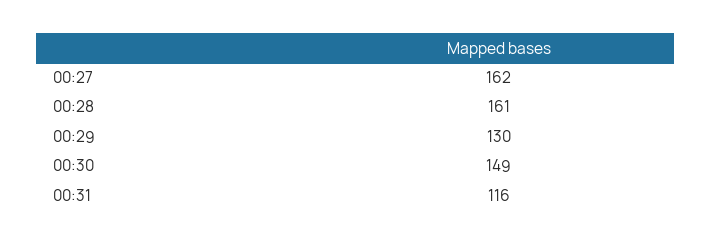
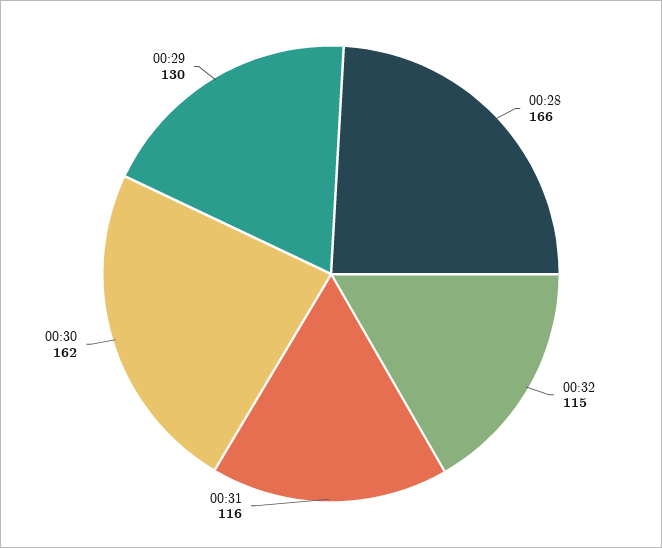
00:27: 162 -> none
00:28: 161 -> 166
00:30: 149 -> 162
00:32: none -> 115

